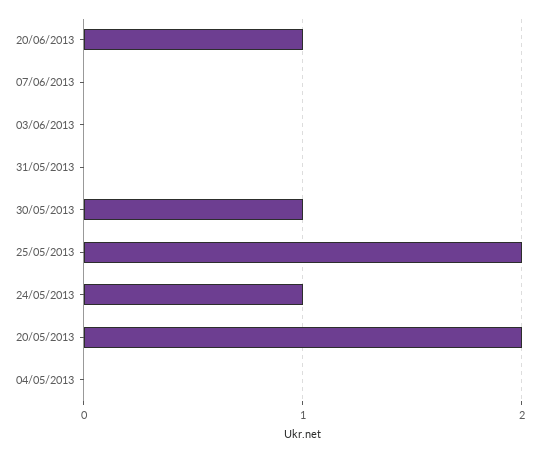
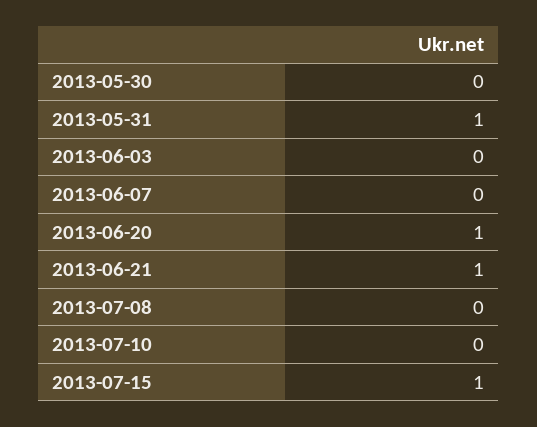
31/05/2013: 0 -> 1
30/05/2013: 1 -> 0
25/05/2013: 2 -> none
24/05/2013: 1 -> none
20/05/2013: 2 -> none
04/05/2013: 0 -> none
2013-06-21: none -> 1
2013-07-08: none -> 0
2013-07-10: none -> 0
2013-07-15: none -> 1

